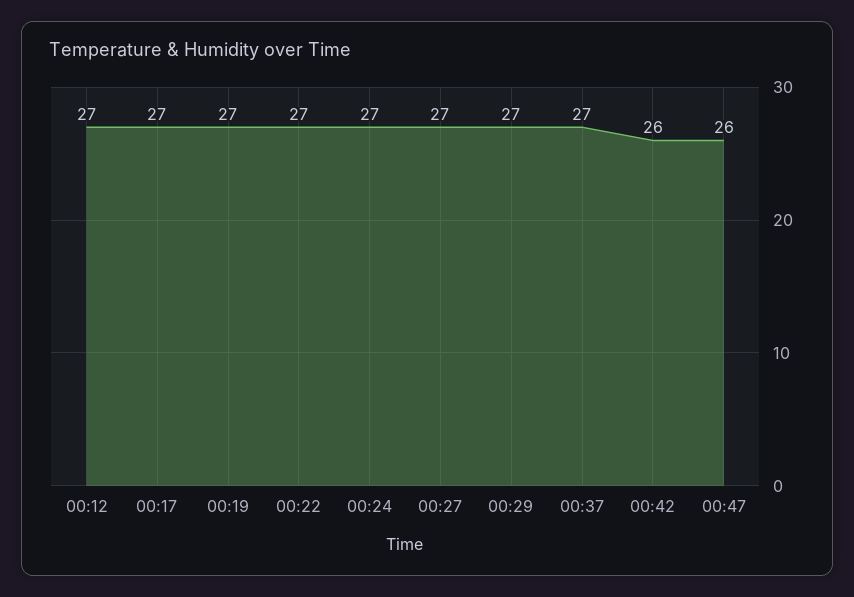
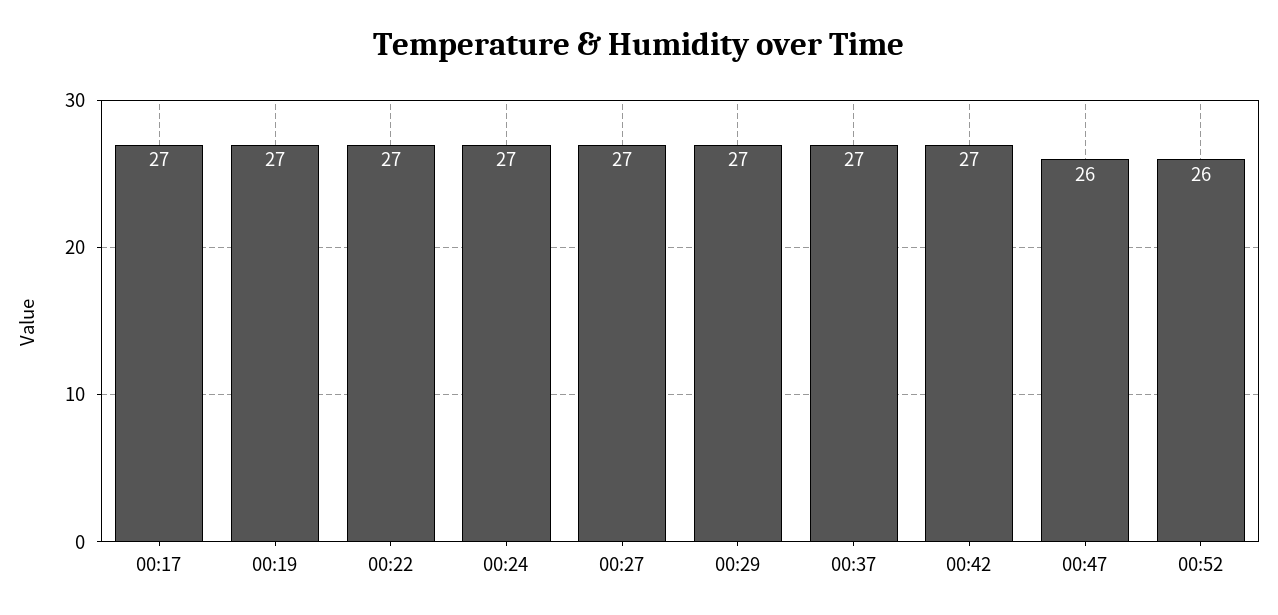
00:12: 27 -> none
00:42: 26 -> 27
00:52: none -> 26

